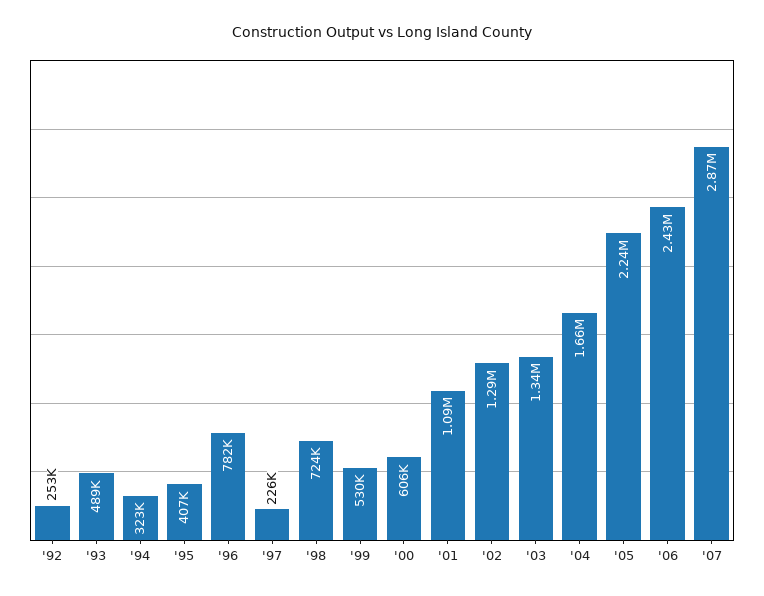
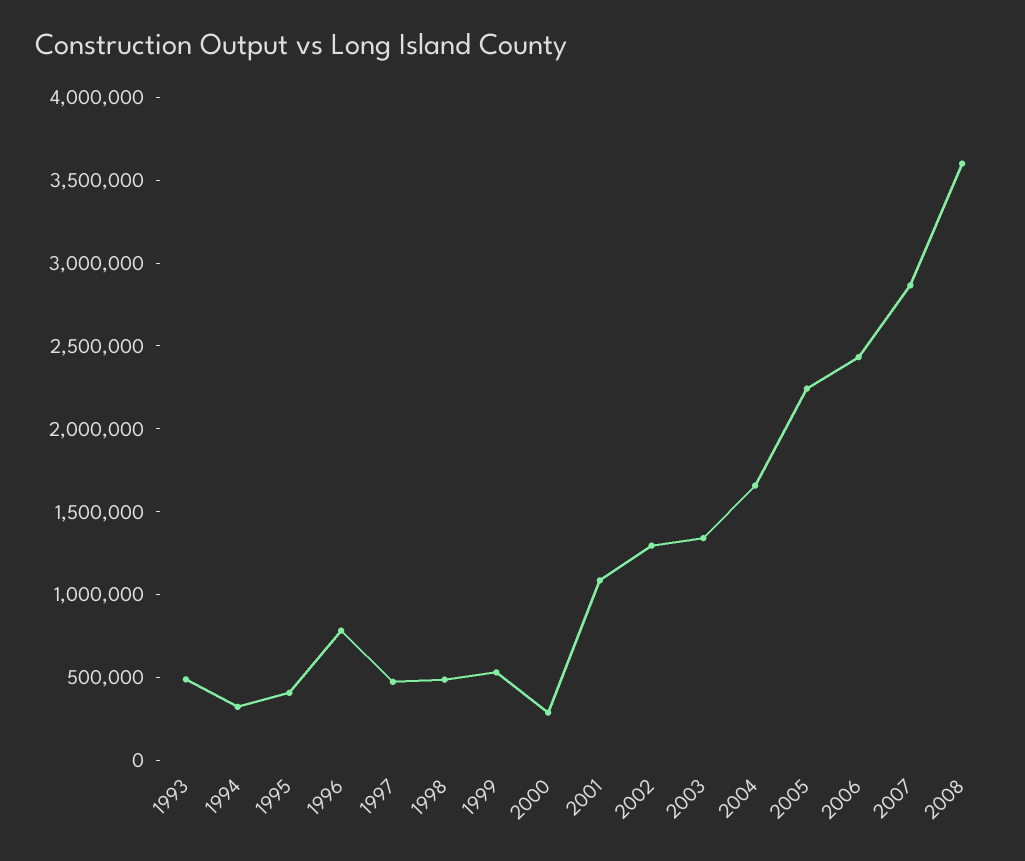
'92: 253000 -> none
'97: 226000 -> 500000
'98: 724000 -> 500000
'00: 606000 -> 300000
2008: none -> 3600000

